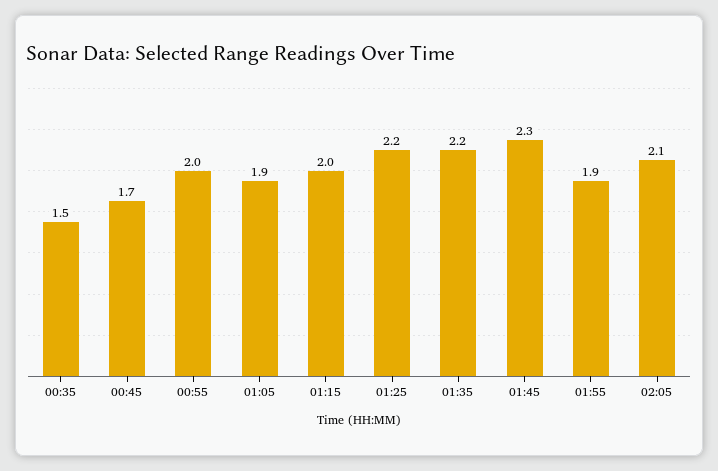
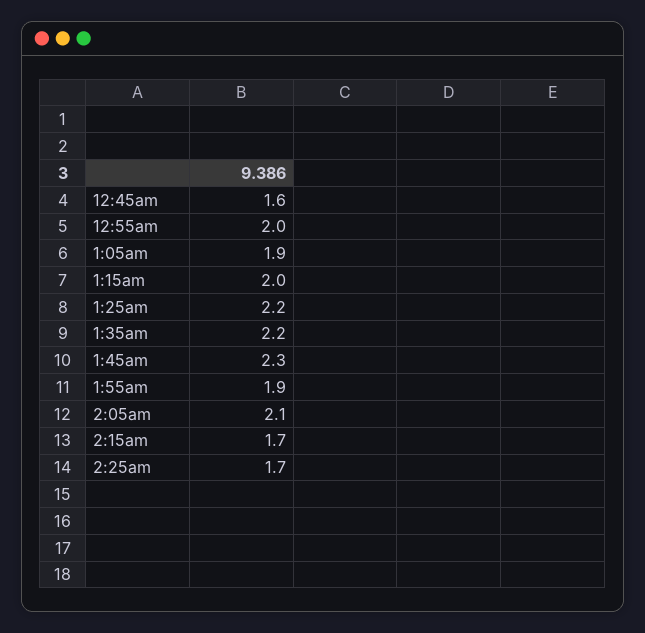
00:35: 1.5 -> none
00:45: 1.7 -> 1.6
2:15am: none -> 1.7
2:25am: none -> 1.7

